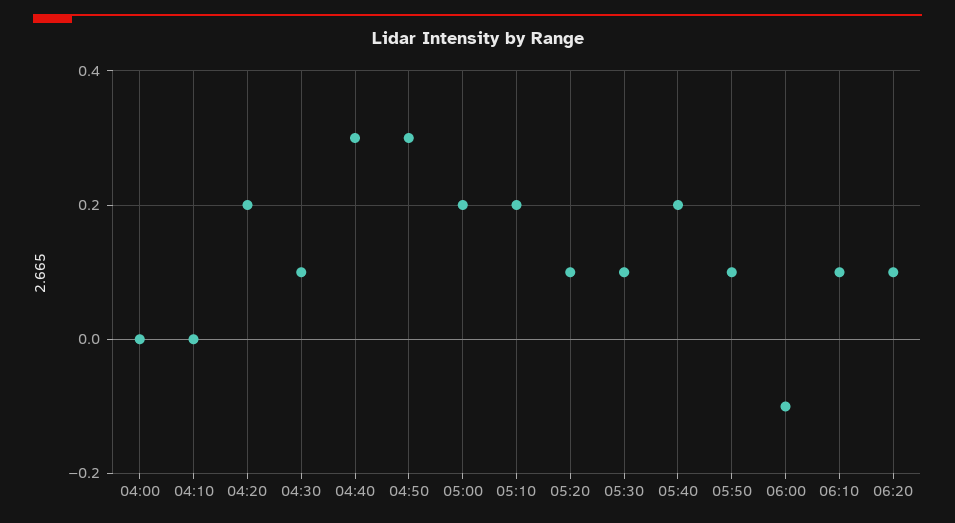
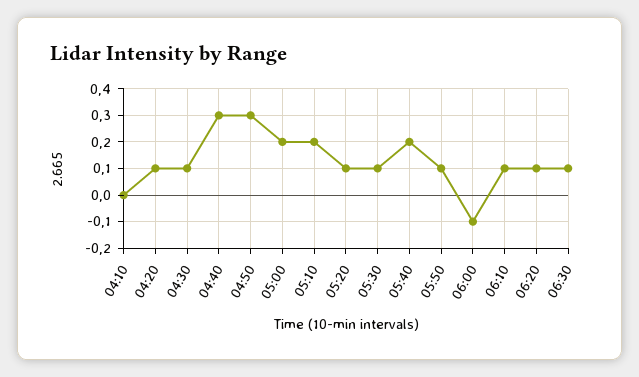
04:00: 0 -> none
04:20: 0.2 -> 0.1
06:30: none -> 0.1

